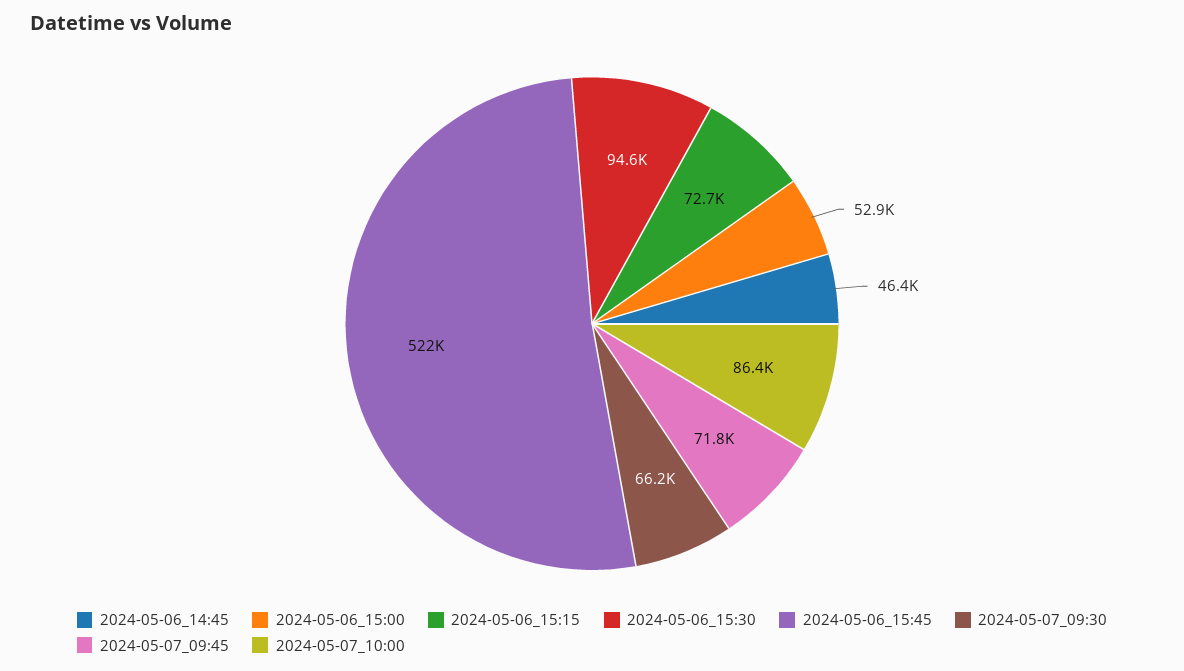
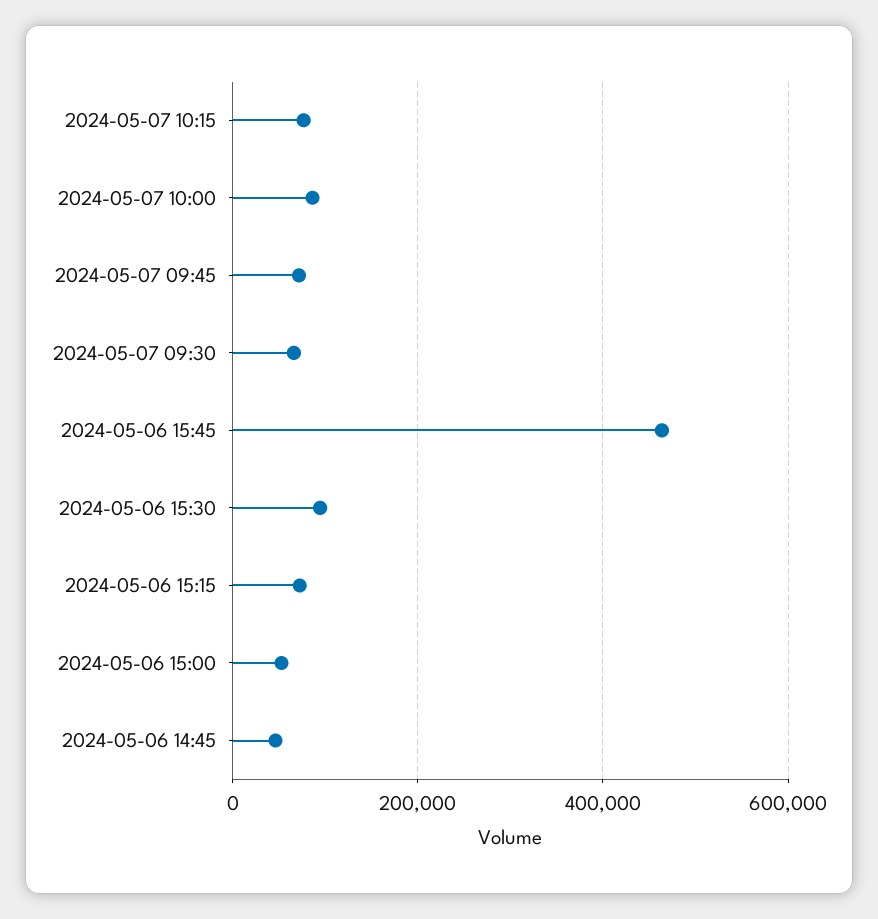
2024-05-06_15:45: 522000 -> 460000
2024-05-07 10:15: none -> 80000

